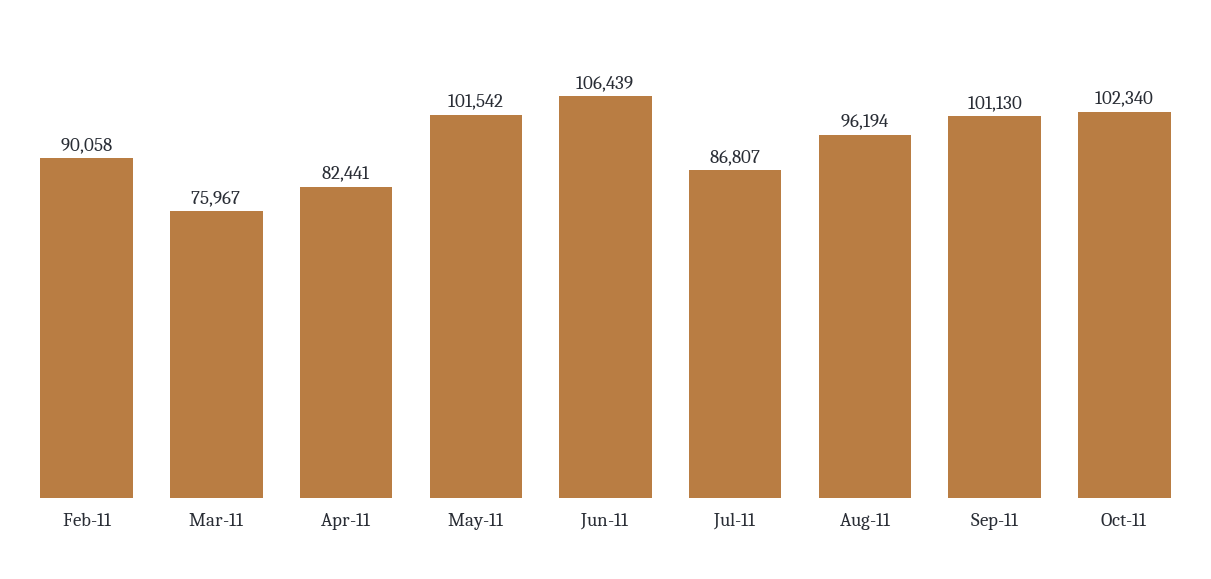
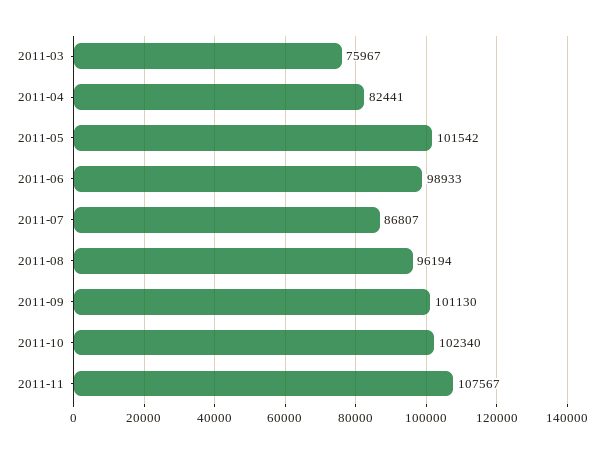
Feb-11: 90058 -> none
Jun-11: 106439 -> 98933
2011-11: none -> 107567

